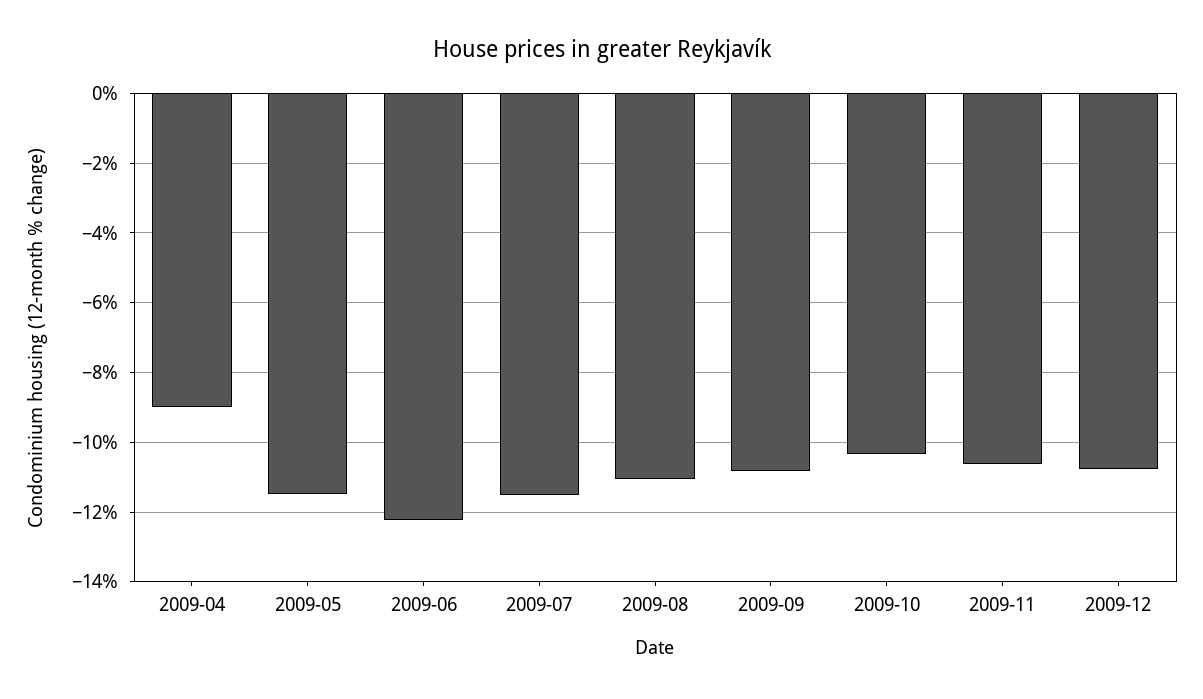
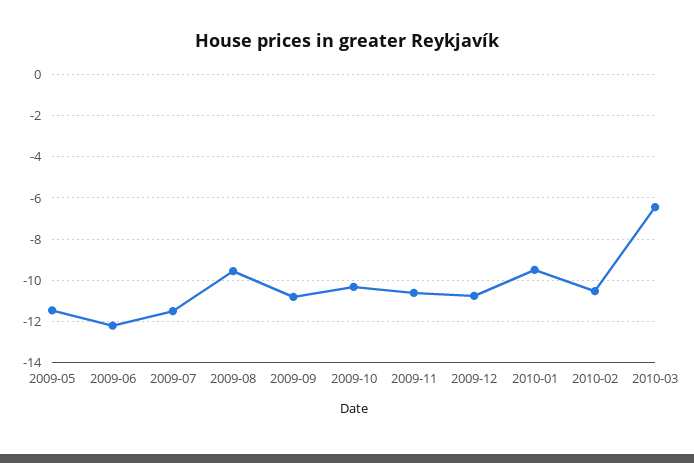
2009-04: -9 -> none
2009-08: -11 -> -9.5
2010-01: none -> -9.5
2010-02: none -> -10.5
2010-03: none -> -6.5

